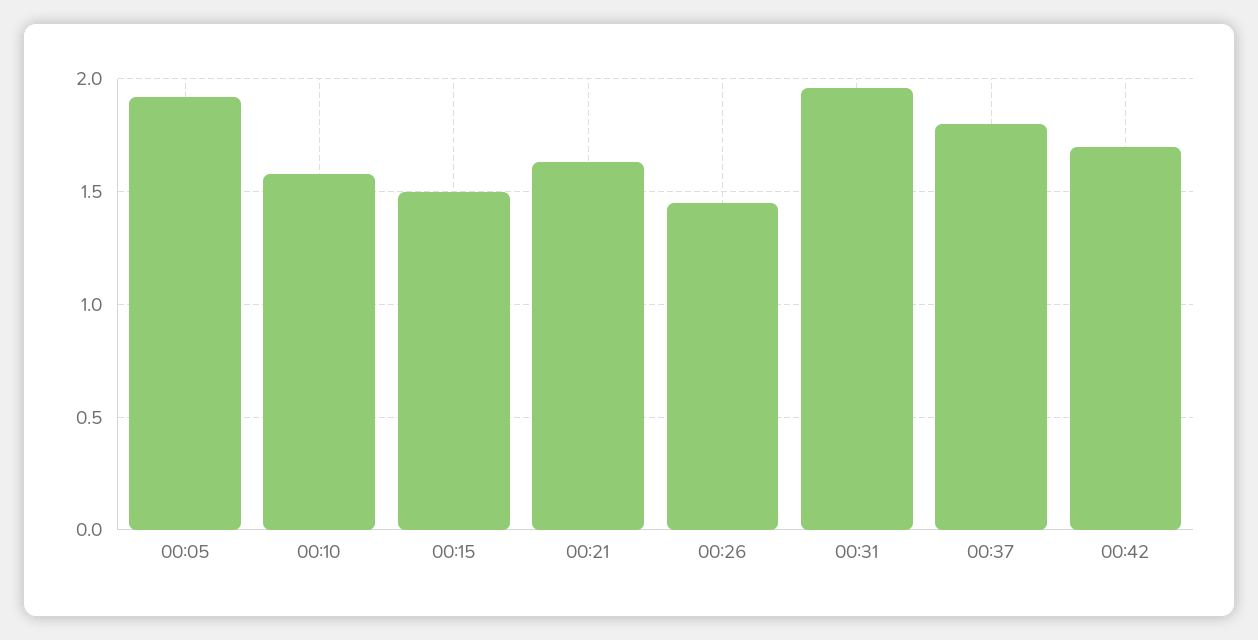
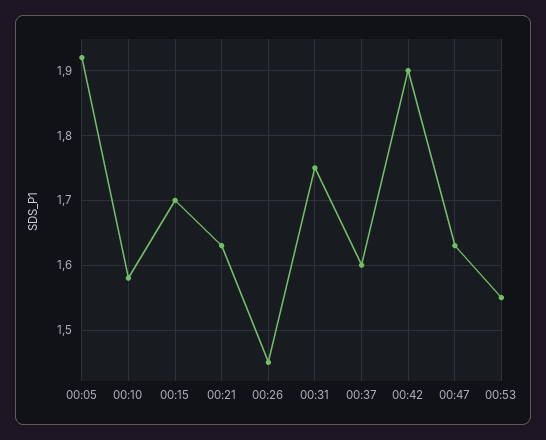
00:15: 1.5 -> 1.7
00:31: 1.95 -> 1.75
00:37: 1.8 -> 1.6
00:42: 1.7 -> 1.9
00:47: none -> 1.63
00:53: none -> 1.55

